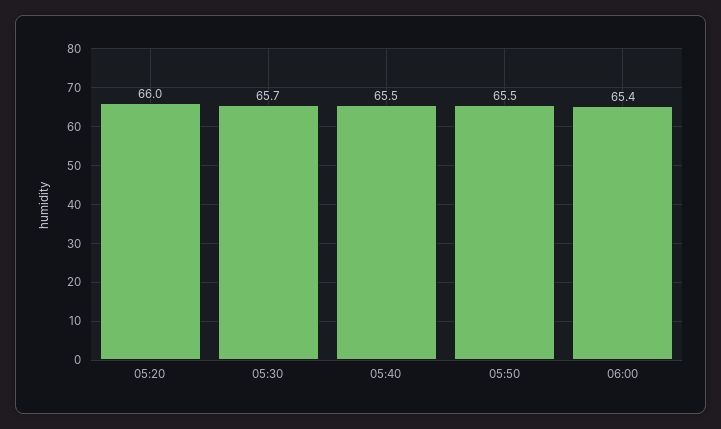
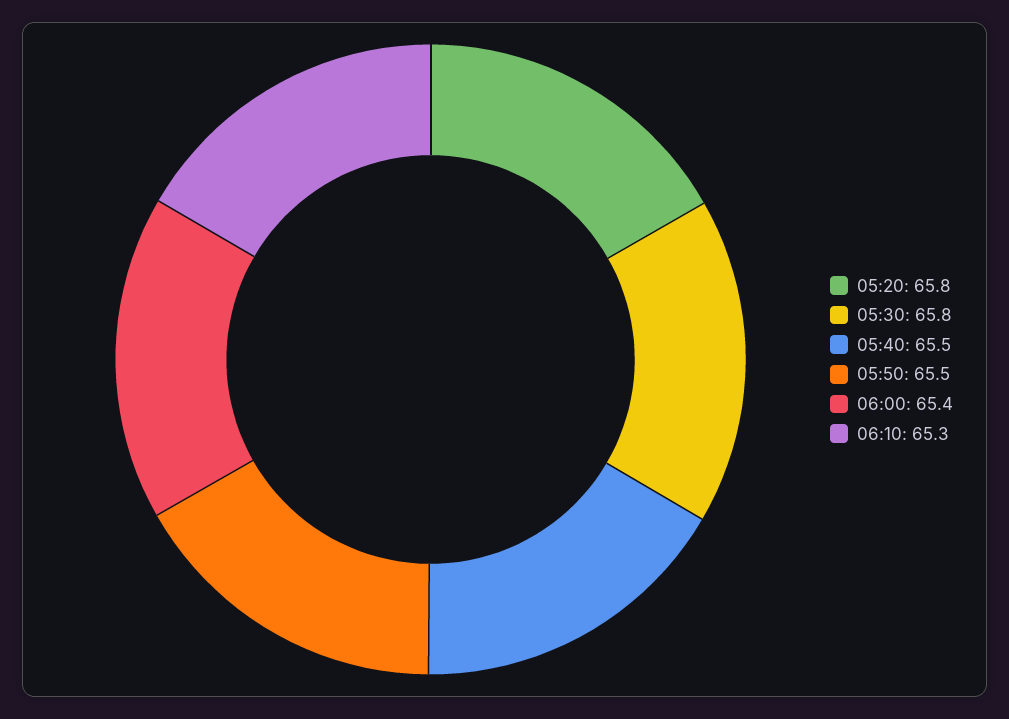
05:20: 66 -> 65.8
05:30: 65.7 -> 65.8
06:10: none -> 65.3

